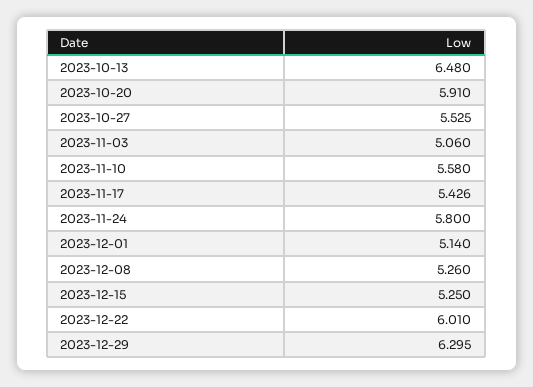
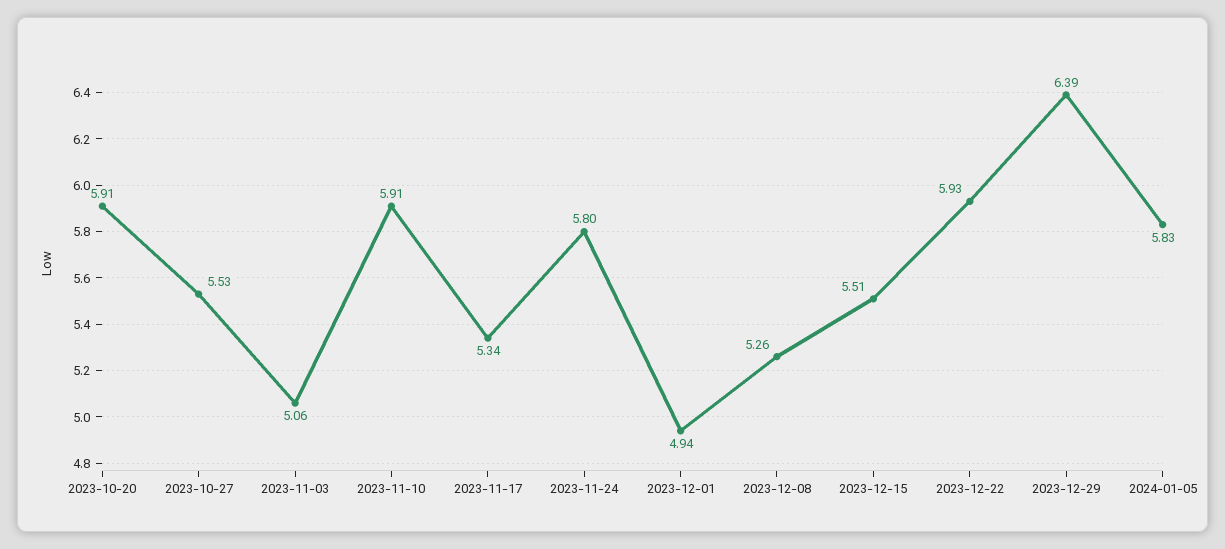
2023-10-13: 6.48 -> none
2023-11-10: 5.58 -> 5.91
2023-11-17: 5.426 -> 5.34
2023-12-01: 5.14 -> 4.94
2023-12-15: 5.25 -> 5.51
2023-12-22: 6.01 -> 5.93
2023-12-29: 6.295 -> 6.39
2024-01-05: none -> 5.83

